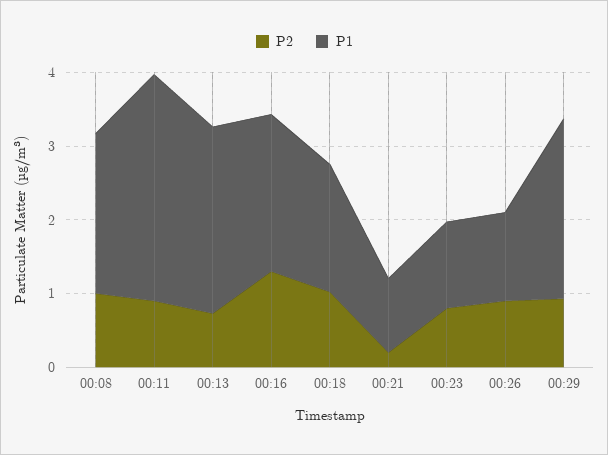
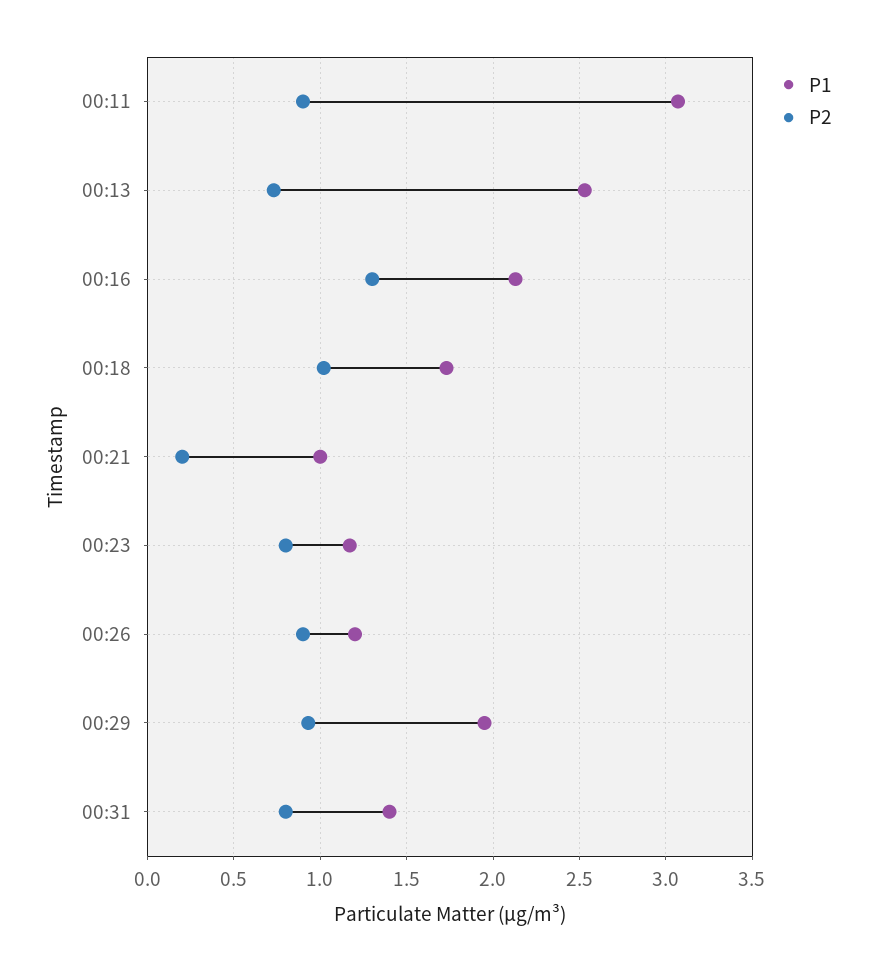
P2, 00:08: 1 -> none
P1, 00:08: 2.2 -> none
P1, 00:29: 2.4 -> 1.95
P1, 00:31: none -> 1.4
P2, 00:31: none -> 0.8

